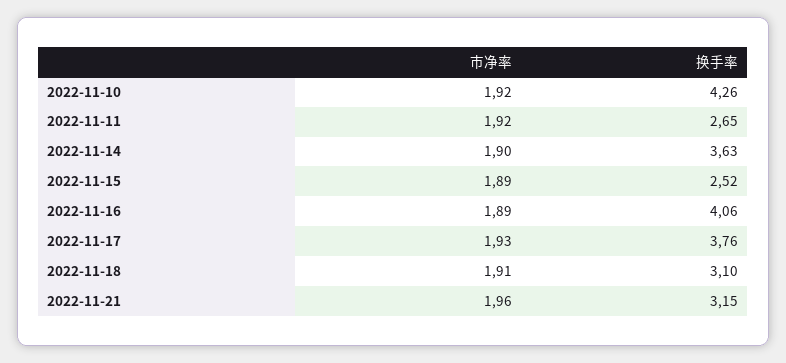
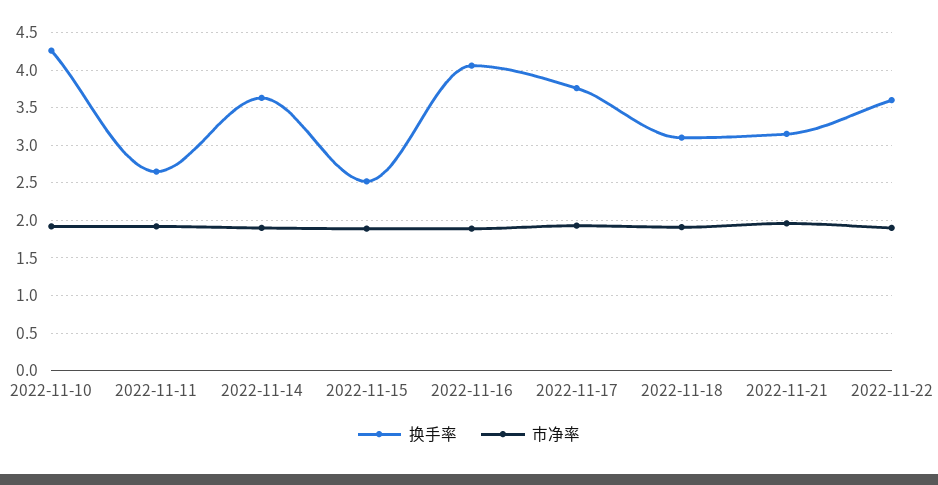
换手率, 2022-11-22: none -> 3.6
市净率, 2022-11-22: none -> 1.9

